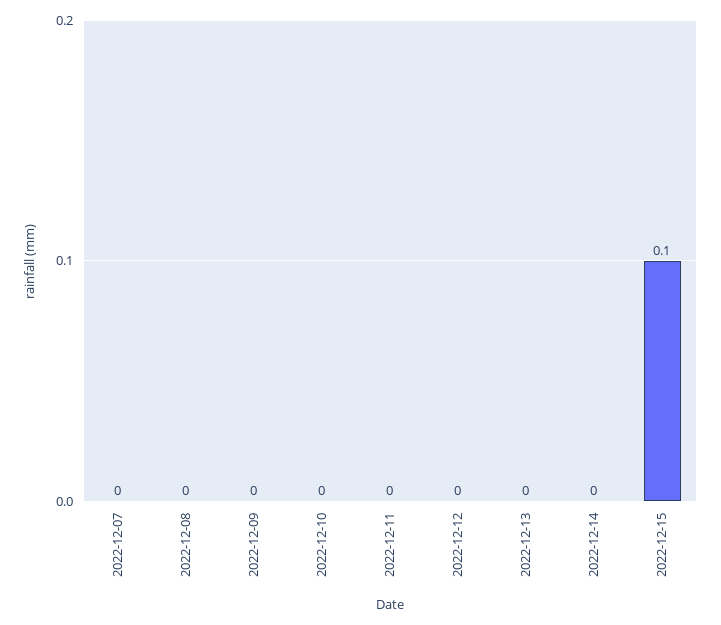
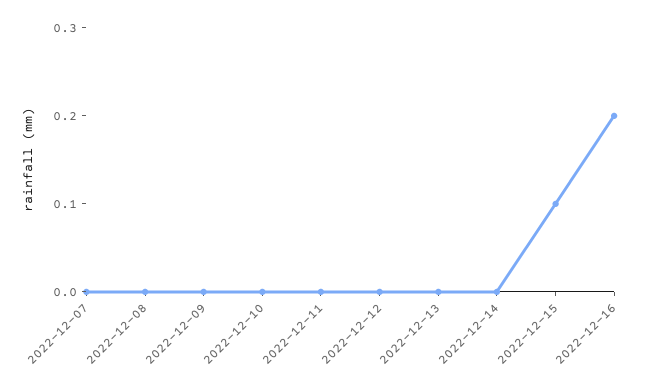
2022-12-16: none -> 0.2

